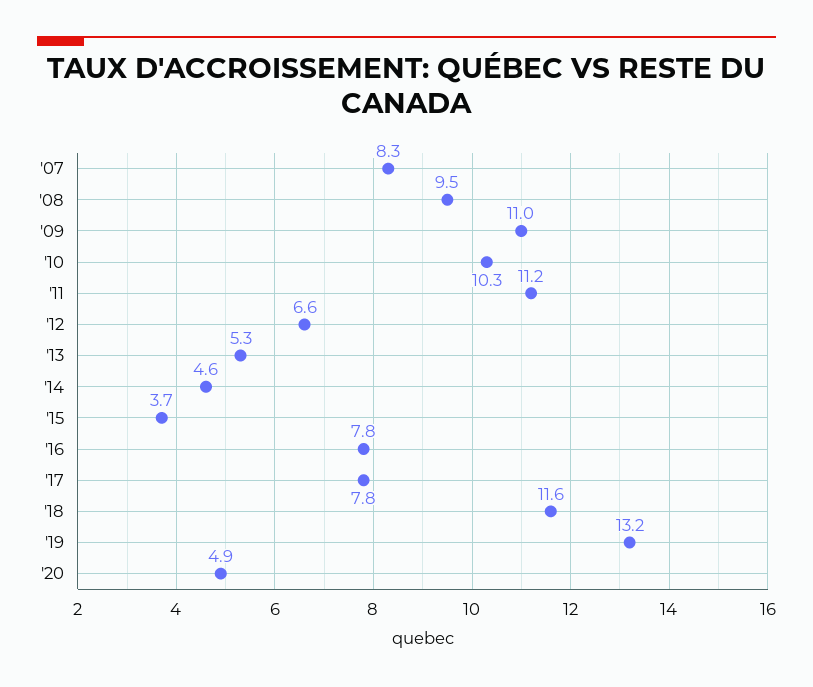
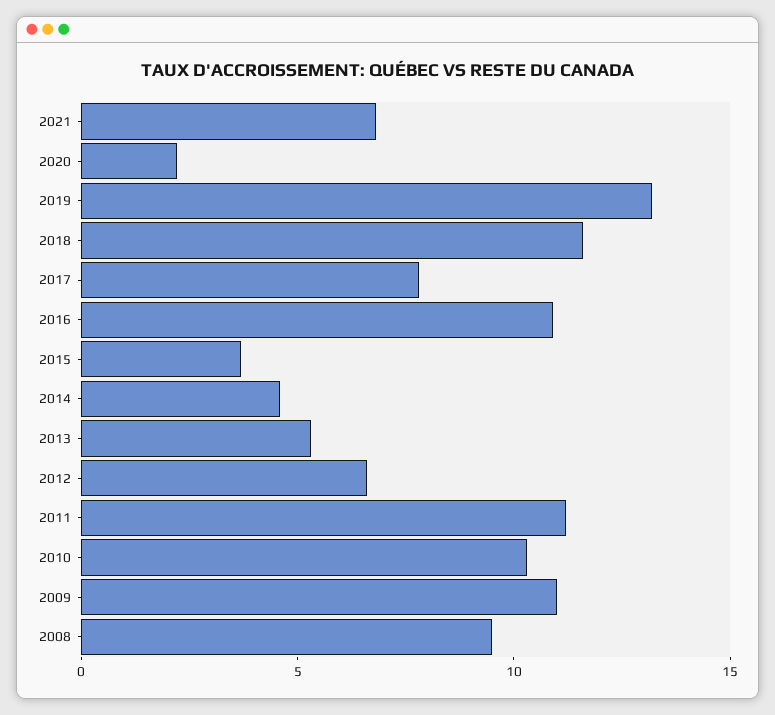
'07: 8.3 -> none
'16: 7.8 -> 11
'20: 4.9 -> 2
2021: none -> 7

